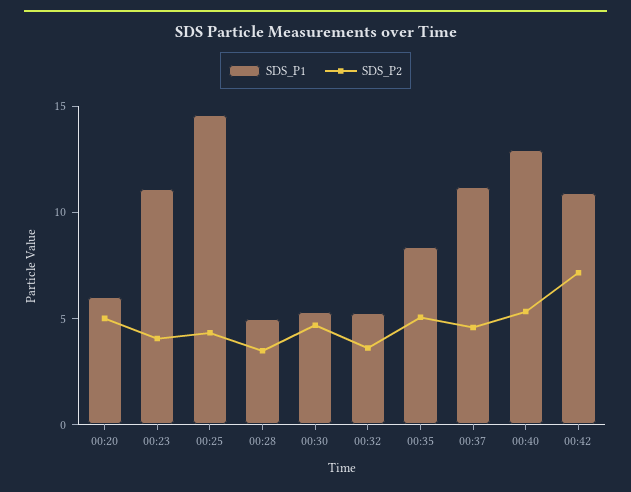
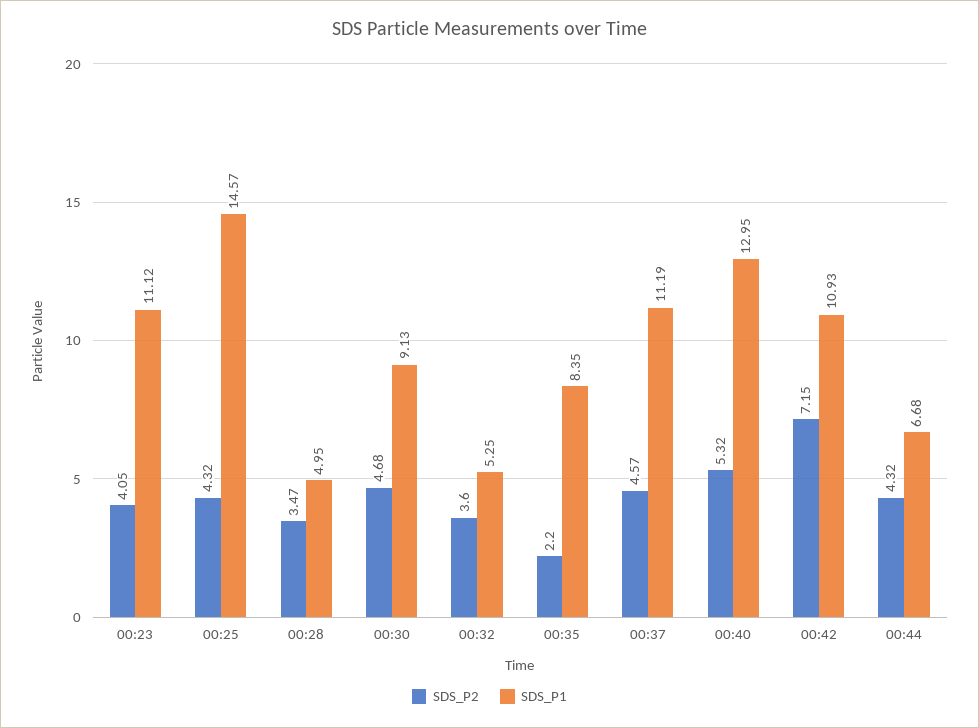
SDS_P1, 00:20: 6 -> none
SDS_P2, 00:20: 5 -> none
SDS_P1, 00:30: 5 -> 9.13
SDS_P2, 00:35: 5 -> 2.2
SDS_P2, 00:44: none -> 4.32
SDS_P1, 00:44: none -> 6.68

